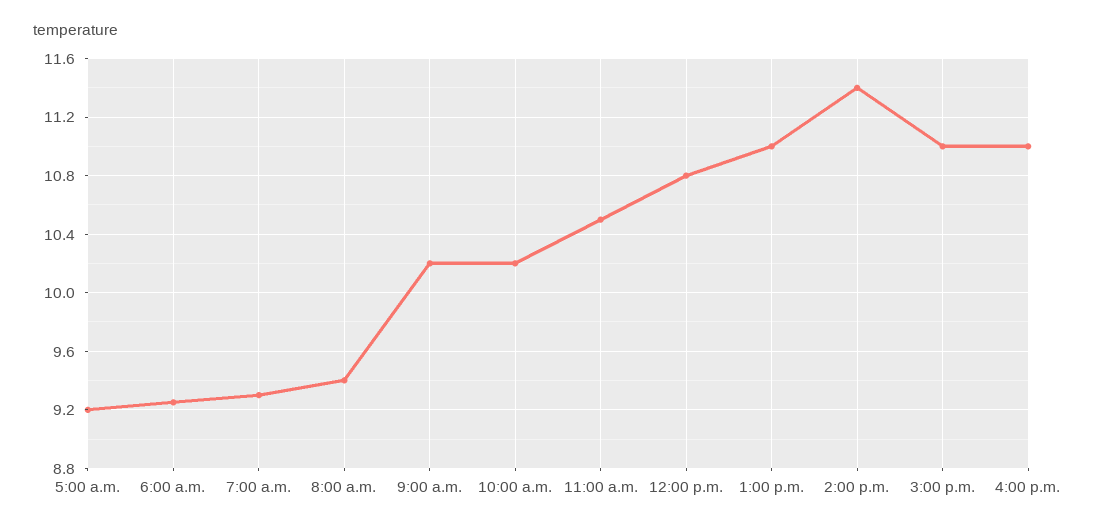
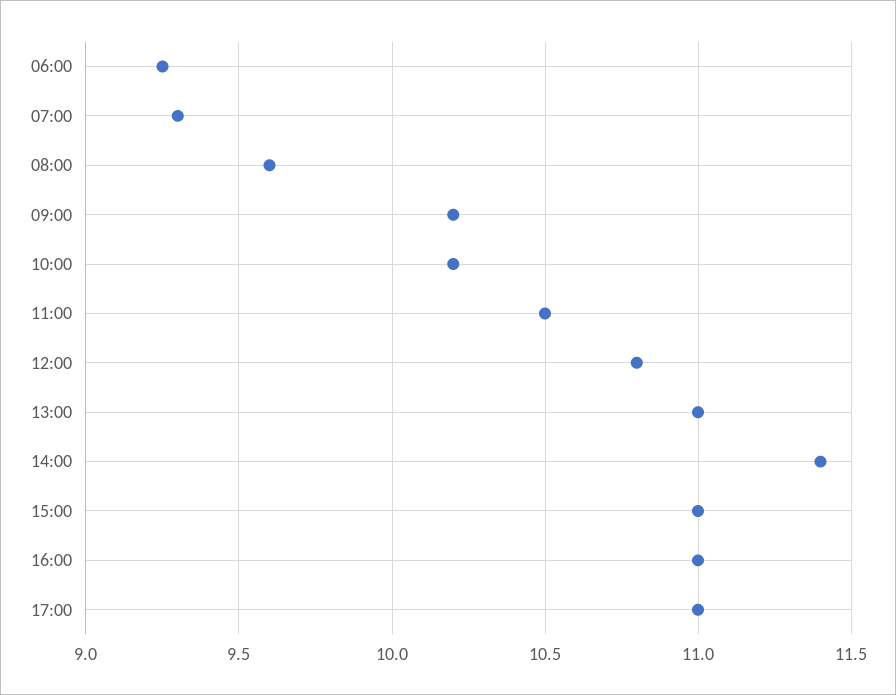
5:00 a.m.: 9.2 -> none
8:00 a.m.: 9.4 -> 9.6
17:00: none -> 11

